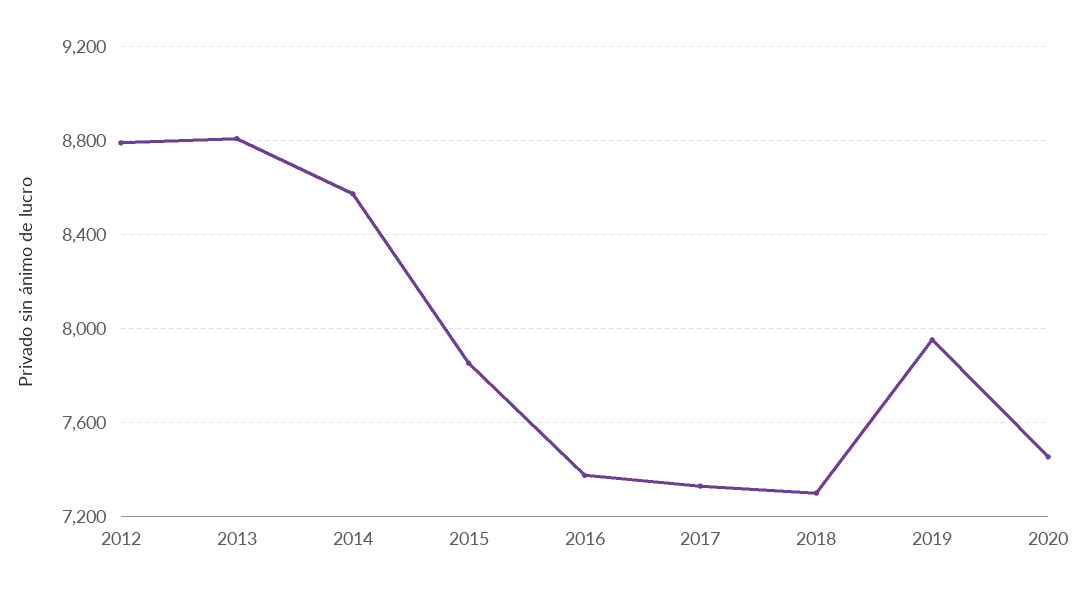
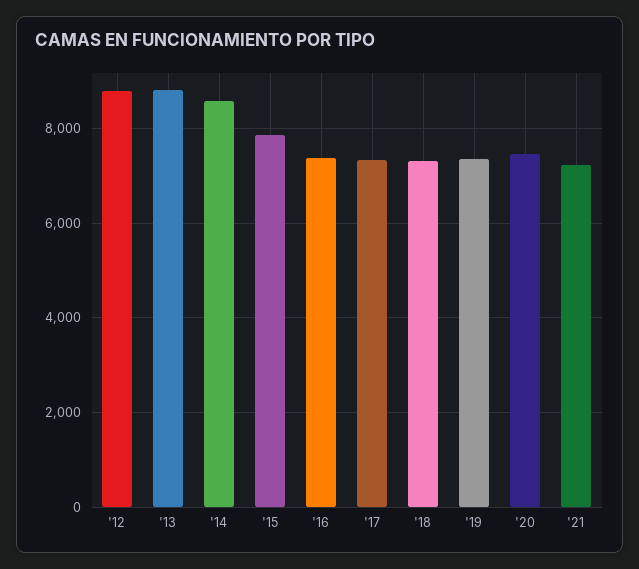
2019: 7950 -> 7400
'21: none -> 7200

